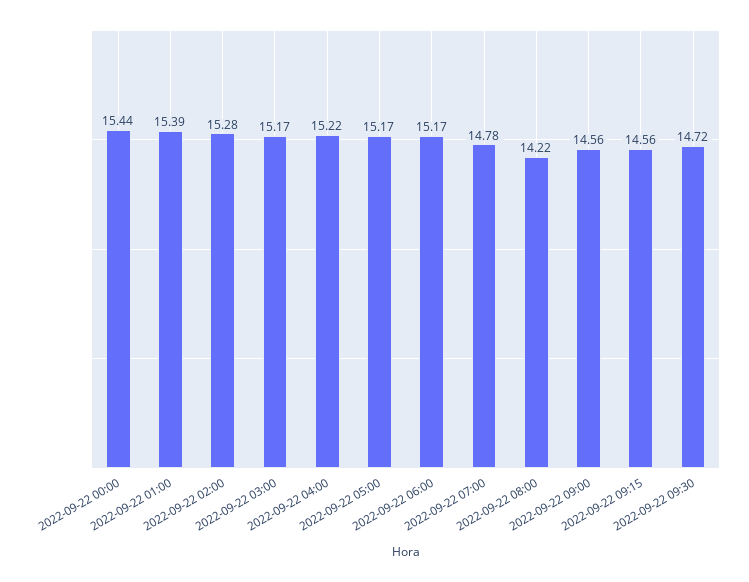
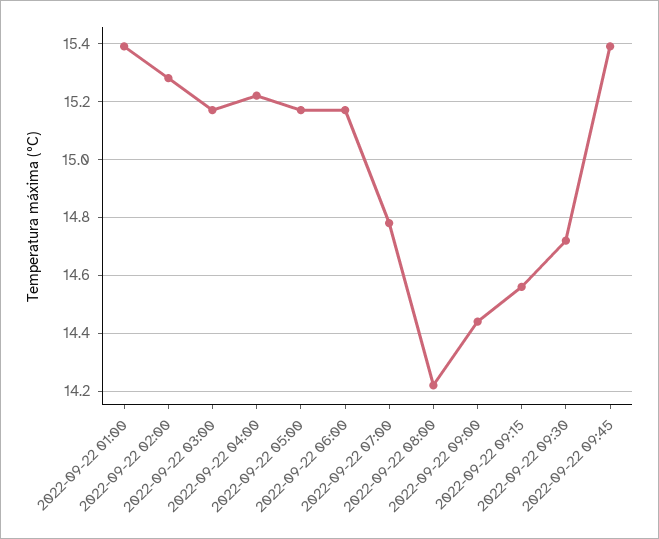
2022-09-22 00:00: 15.44 -> none
2022-09-22 09:00: 14.56 -> 14.45
2022-09-22 09:45: none -> 15.4

